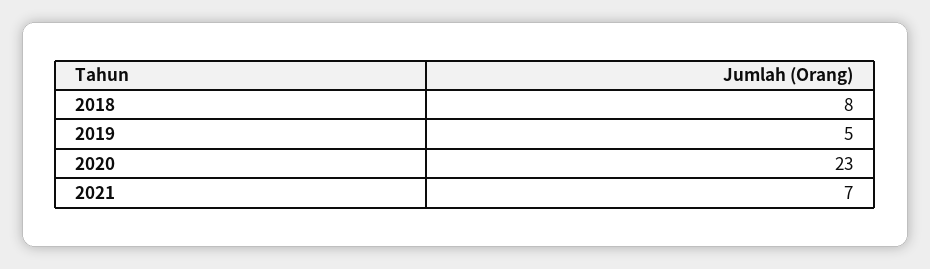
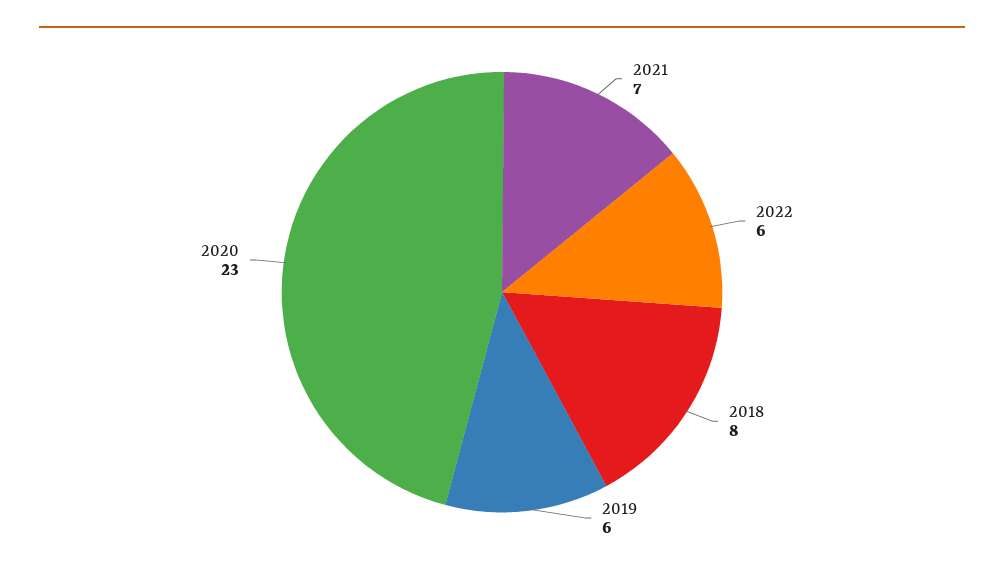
2019: 5 -> 6
2022: none -> 6

